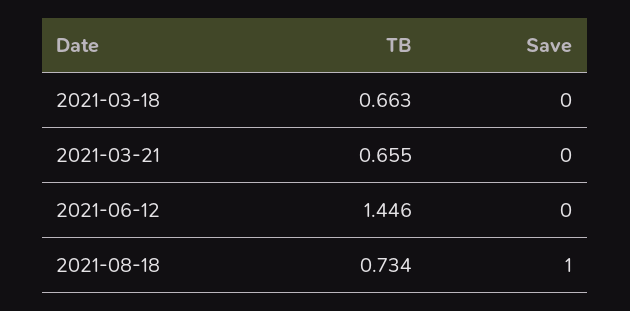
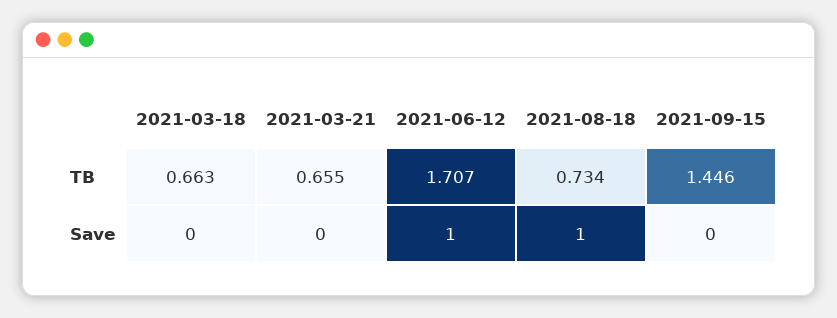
TB, 2021-06-12: 1.446 -> 1.707
Save, 2021-06-12: 0 -> 1
TB, 2021-09-15: none -> 1.446
Save, 2021-09-15: none -> 0

